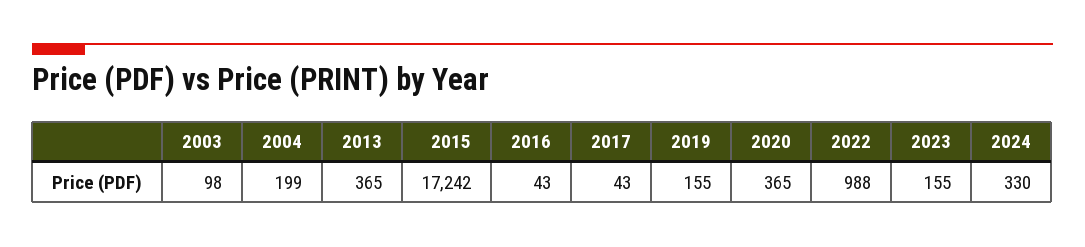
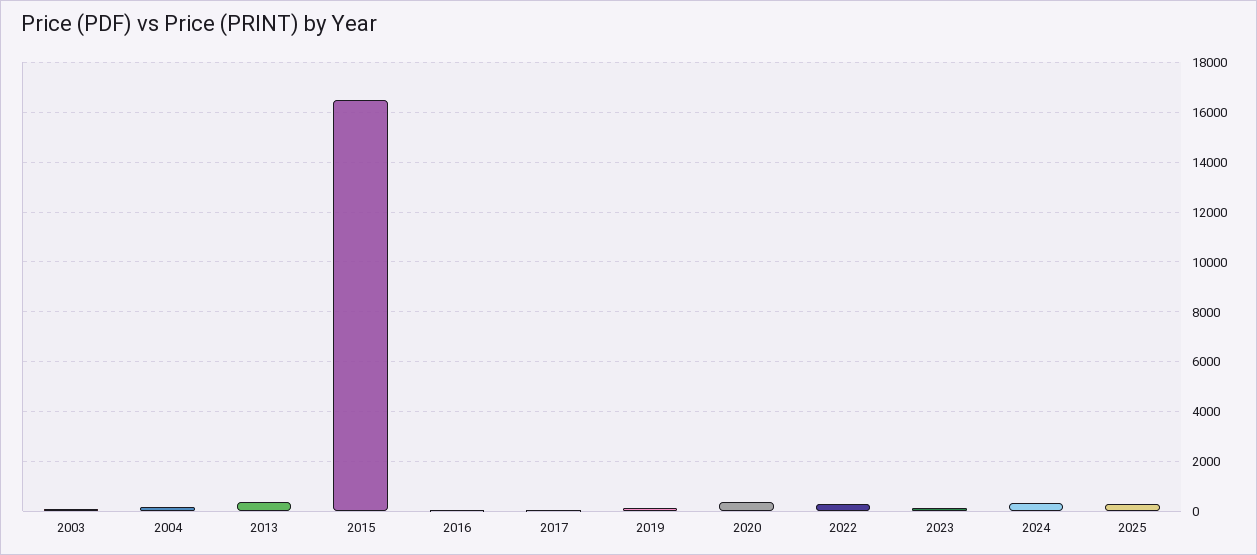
2015: 17242 -> 16500
2022: 988 -> 250
2025: none -> 250

